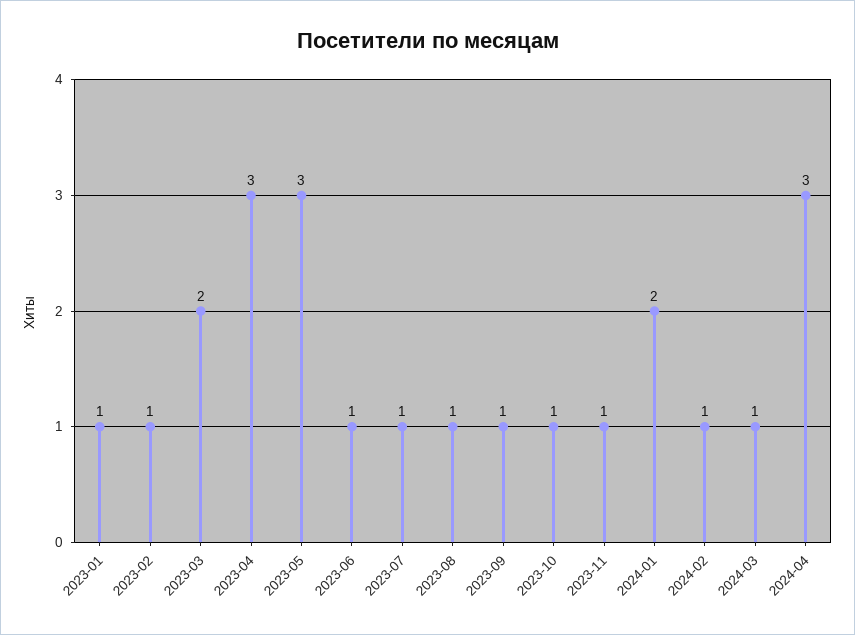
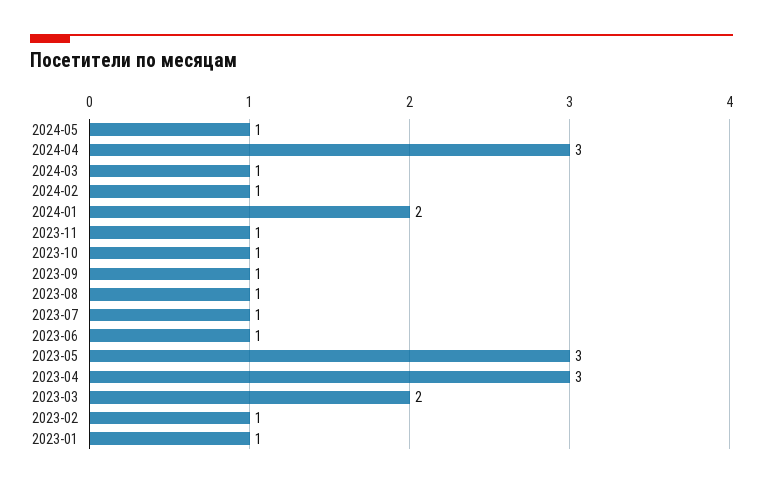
2024-05: none -> 1

